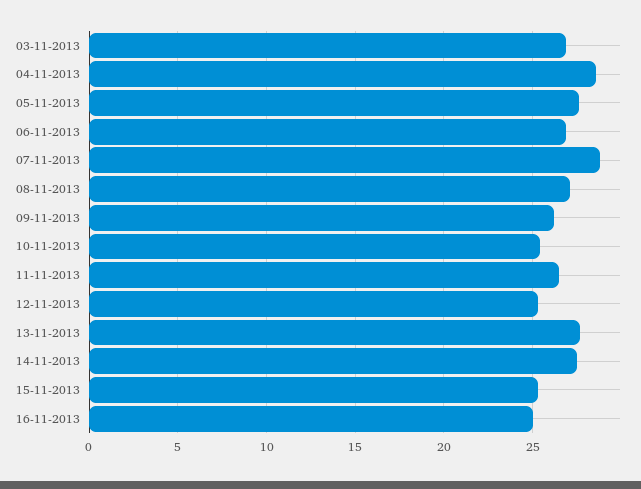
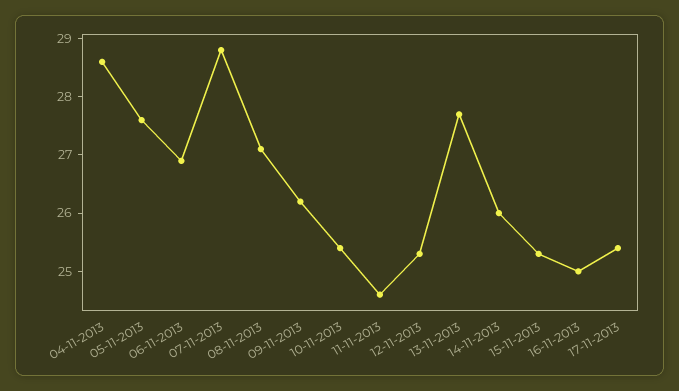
03-11-2013: 27 -> none
11-11-2013: 26.5 -> 24.5
14-11-2013: 27.5 -> 26
17-11-2013: none -> 25.5

